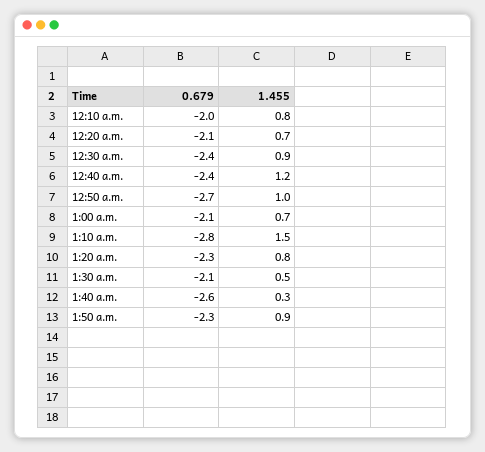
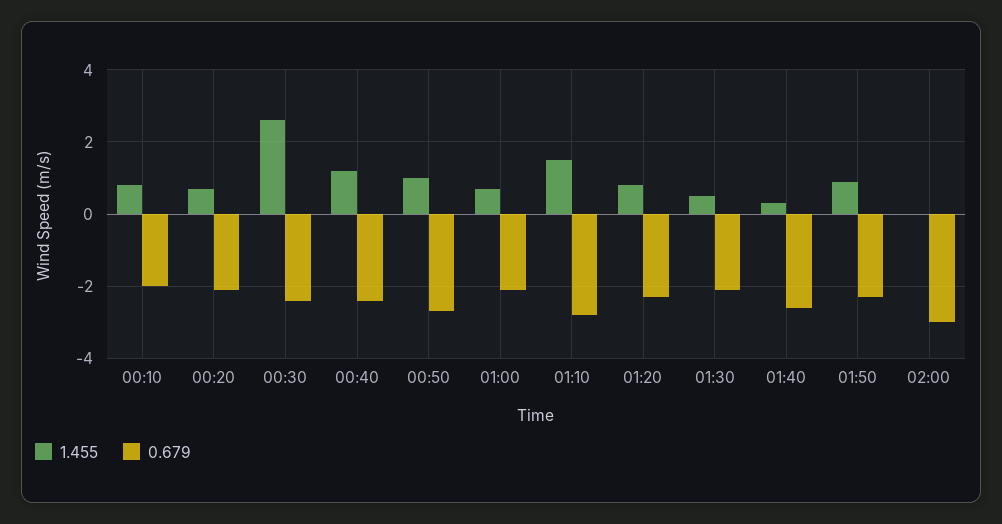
1.455, 12:30 a.m.: 0.9 -> 2.5
1.455, 02:00: none -> 0
0.679, 02:00: none -> -3

